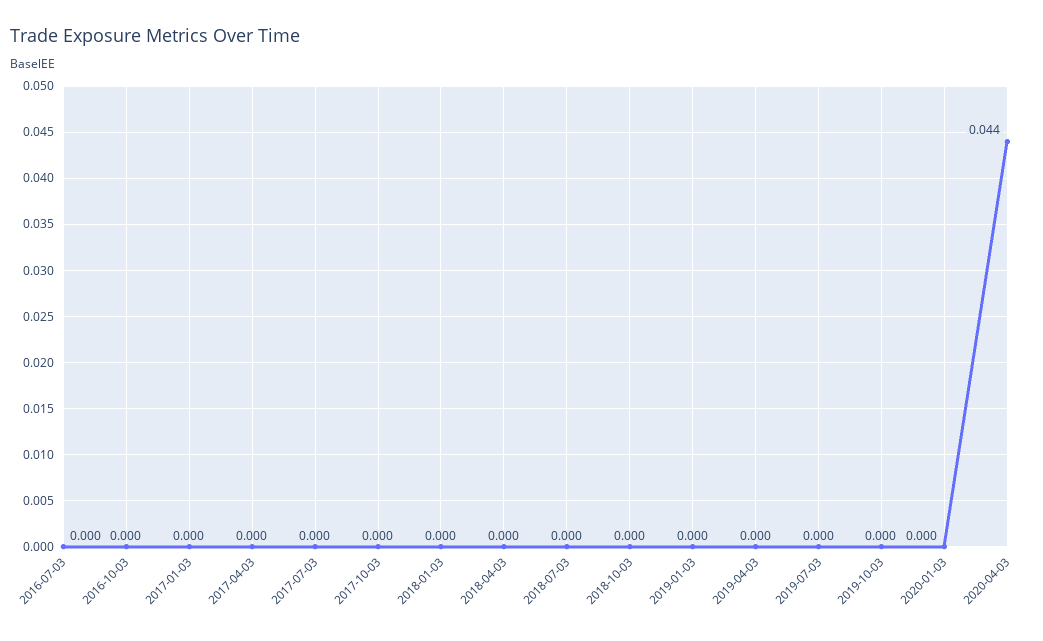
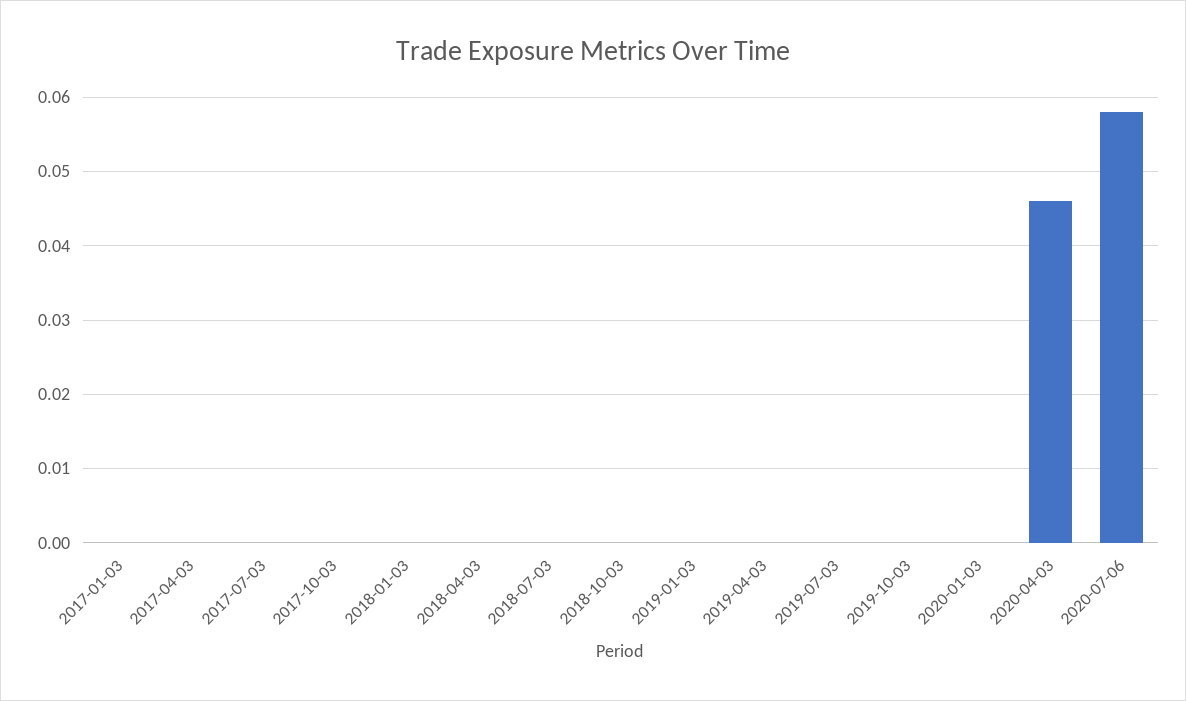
2016-07-03: 0 -> none
2016-10-03: 0 -> none
2020-04-03: 0.044 -> 0.046
2020-07-06: none -> 0.058

